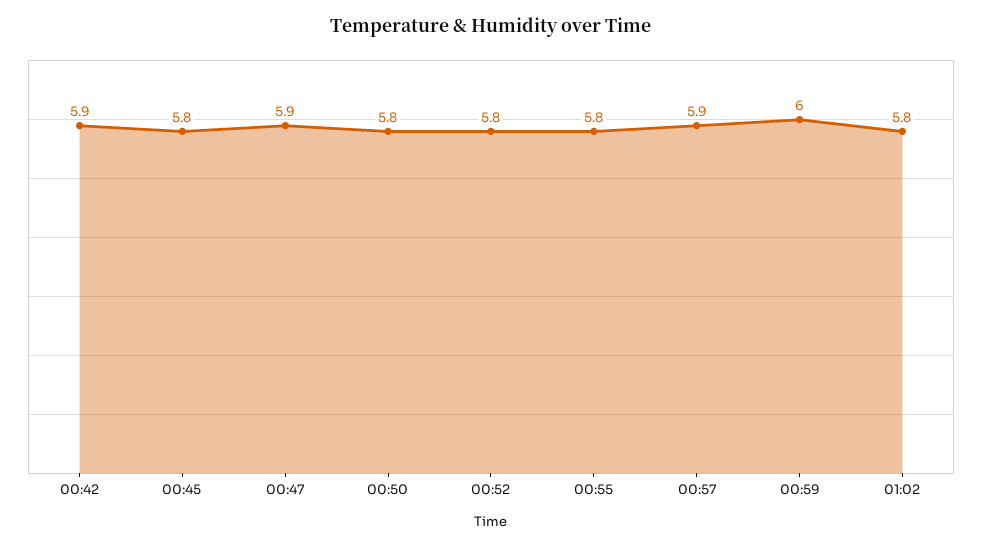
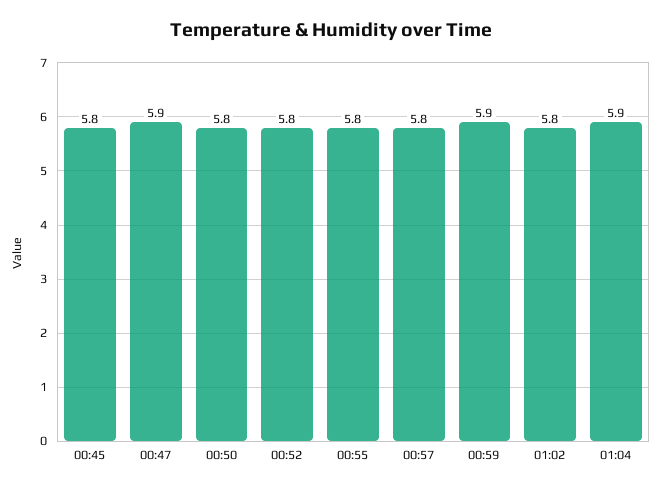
00:42: 5.9 -> none
00:57: 5.9 -> 5.8
00:59: 6 -> 5.9
01:04: none -> 5.9

